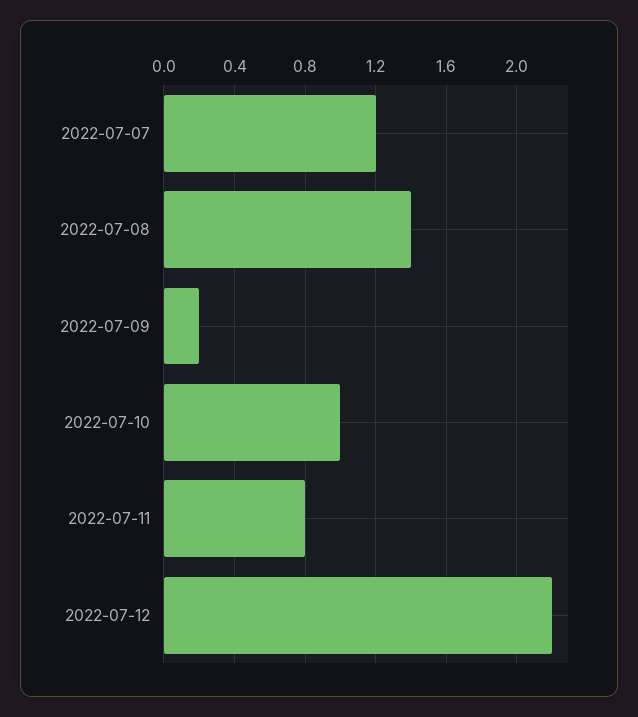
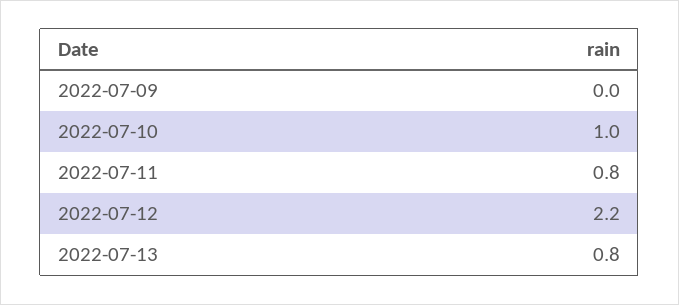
2022-07-07: 1.2 -> none
2022-07-08: 1.4 -> none
2022-07-09: 0.2 -> 0
2022-07-13: none -> 0.8

